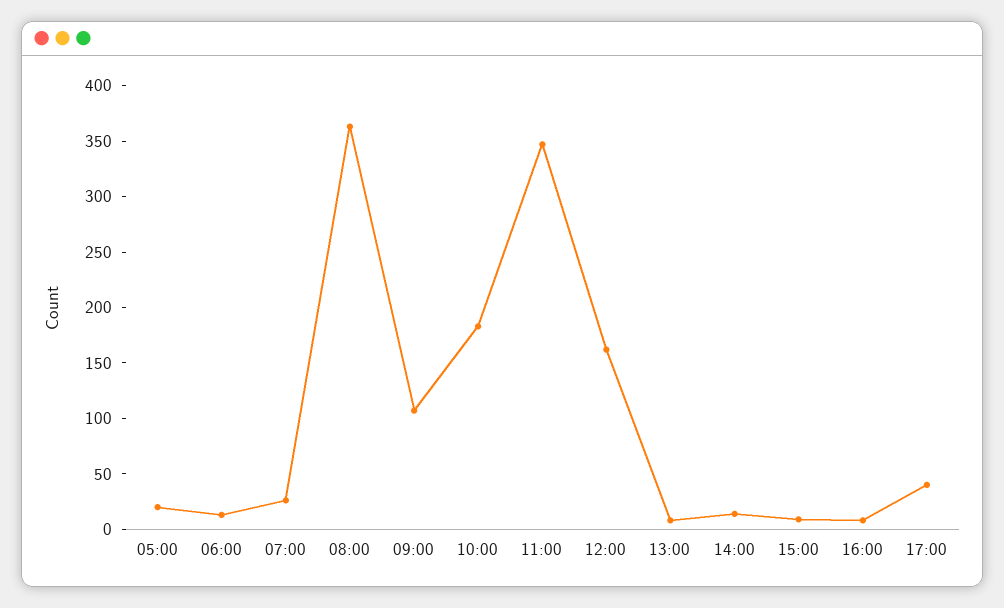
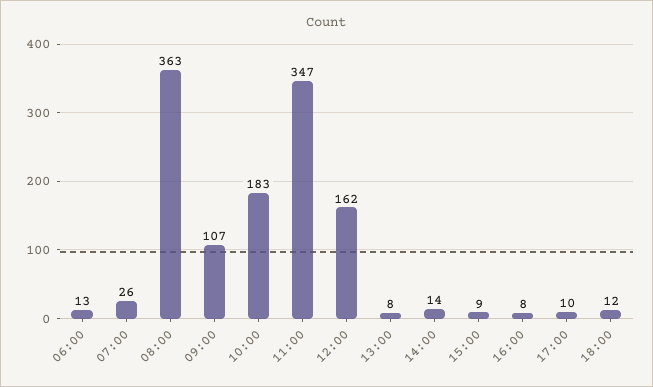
05:00: 20 -> none
17:00: 40 -> 10
18:00: none -> 12

